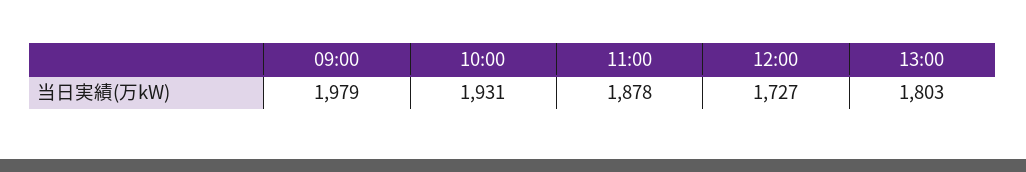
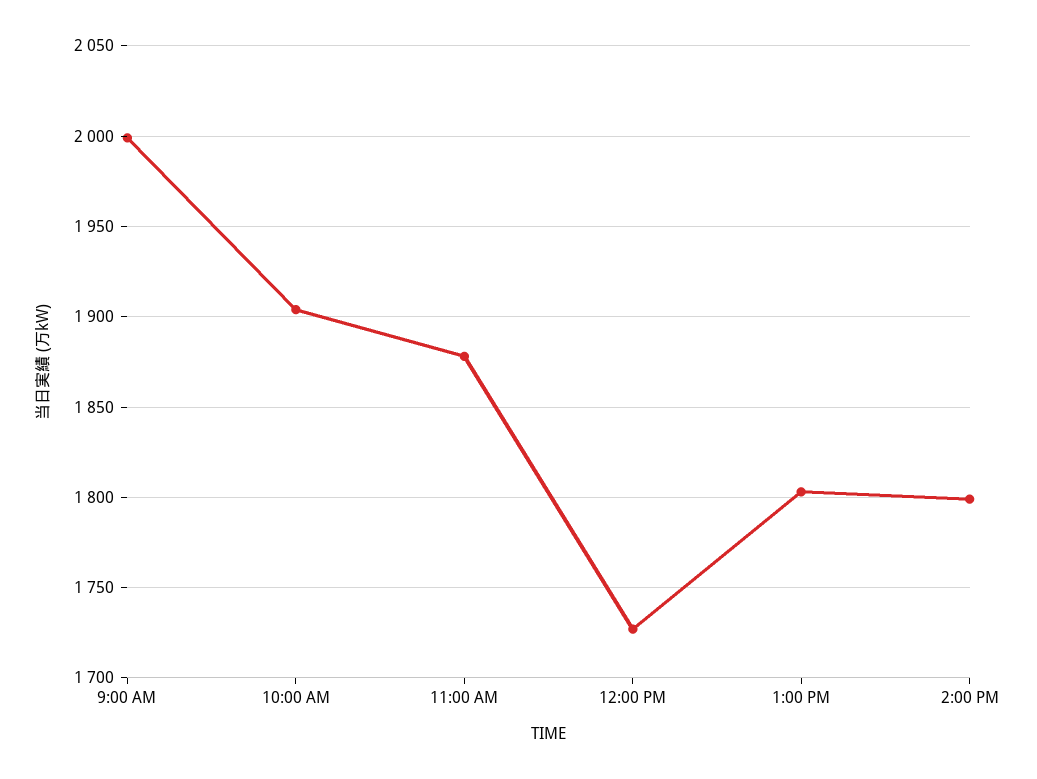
09:00: 1979 -> 2000
10:00: 1931 -> 1905
2:00 PM: none -> 1800

